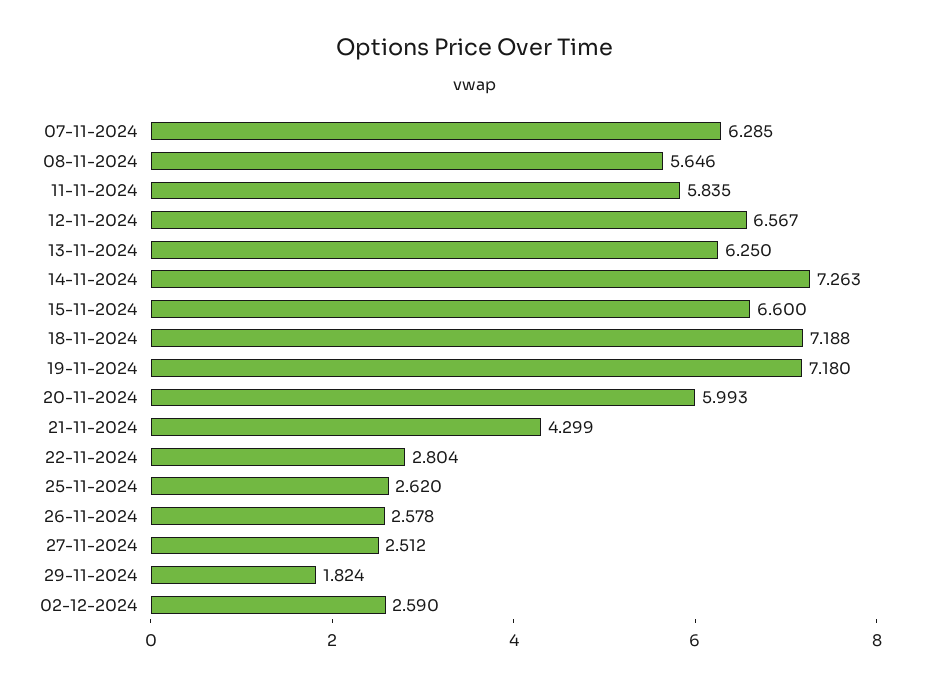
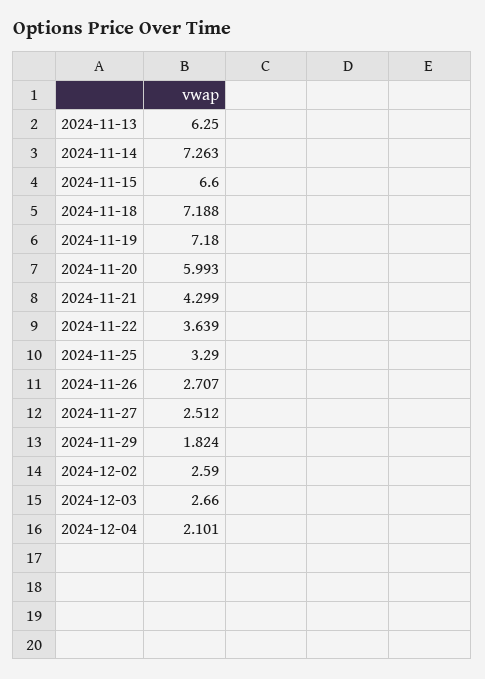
07-11-2024: 6.285 -> none
08-11-2024: 5.646 -> none
11-11-2024: 5.835 -> none
12-11-2024: 6.567 -> none
22-11-2024: 2.804 -> 3.639
25-11-2024: 2.62 -> 3.29
26-11-2024: 2.578 -> 2.707
2024-12-03: none -> 2.66
2024-12-04: none -> 2.101

